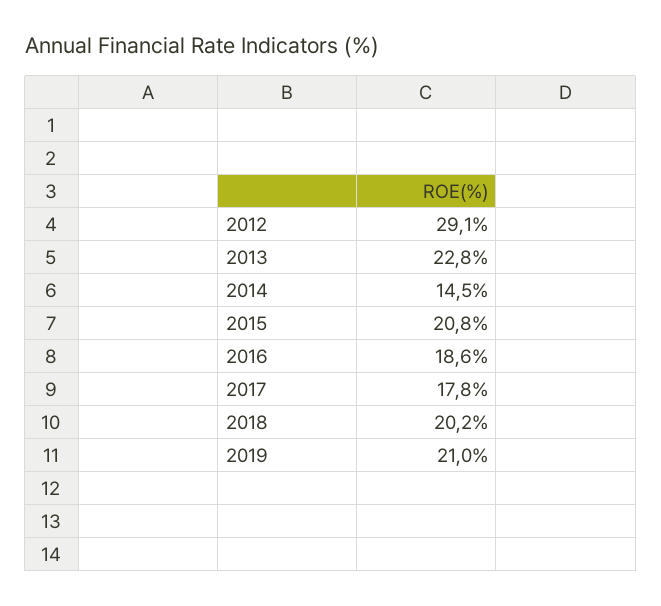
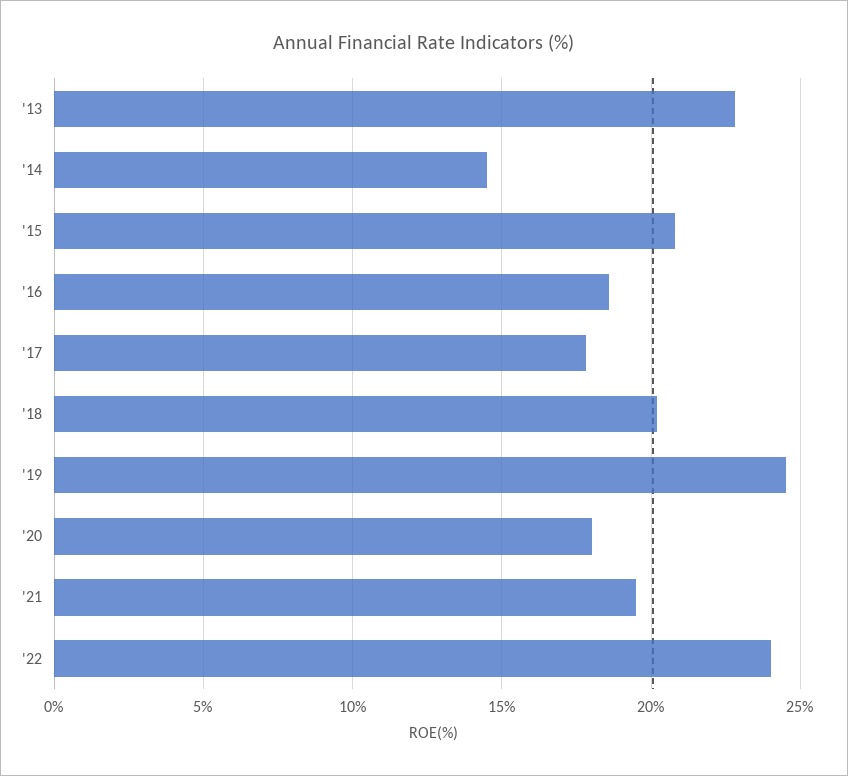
2012: 29.1 -> none
2019: 21 -> 24.5
'20: none -> 18
'21: none -> 19.5
'22: none -> 24

